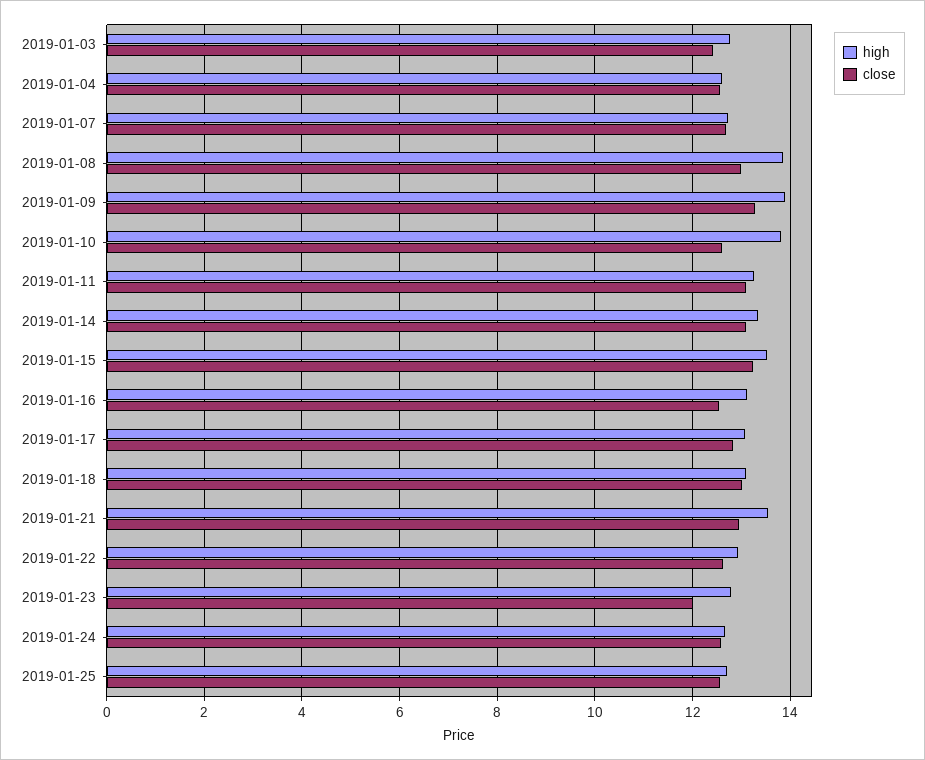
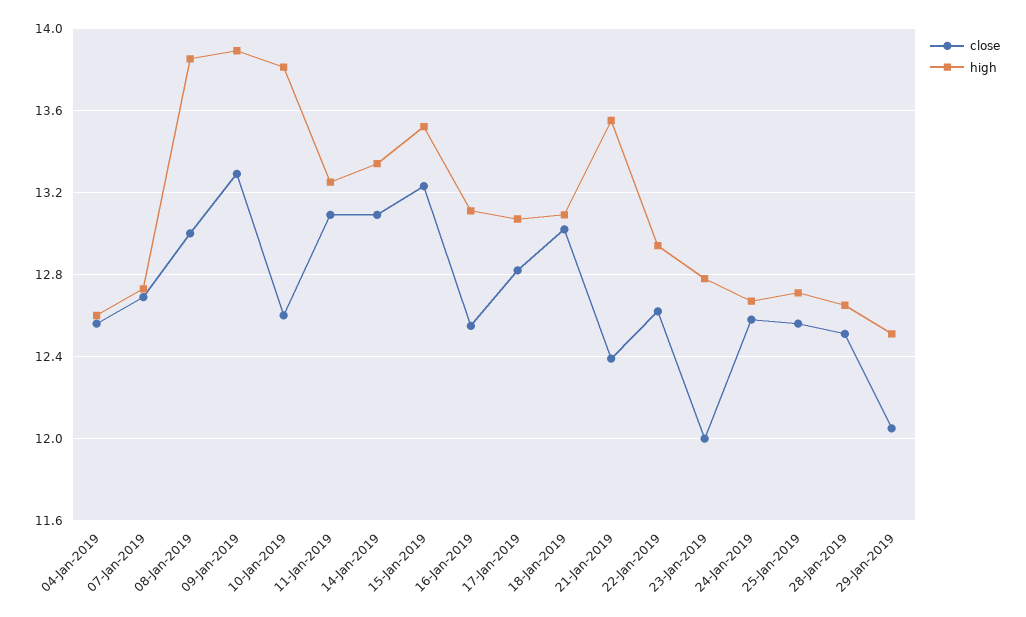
high, 2019-01-03: 12.8 -> none
close, 2019-01-03: 12.4 -> none
close, 2019-01-21: 13 -> 12.4
close, 28-Jan-2019: none -> 12.5
high, 28-Jan-2019: none -> 12.65
close, 29-Jan-2019: none -> 12.05
high, 29-Jan-2019: none -> 12.5

